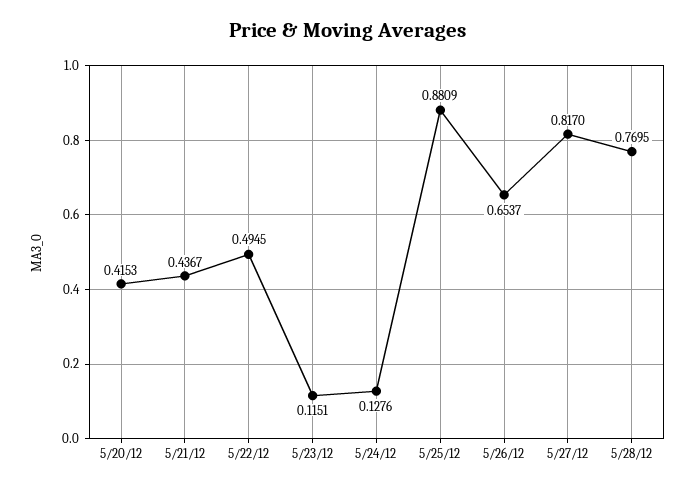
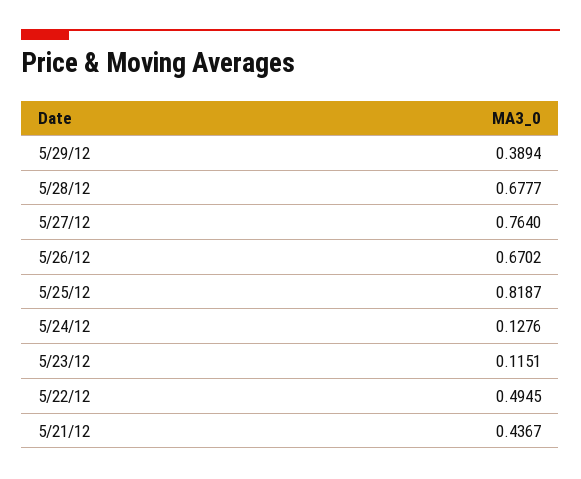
5/20/12: 0.4153 -> none
5/25/12: 0.8809 -> 0.8187
5/26/12: 0.6537 -> 0.6702
5/27/12: 0.817 -> 0.764
5/28/12: 0.7695 -> 0.6777
5/29/12: none -> 0.3894

